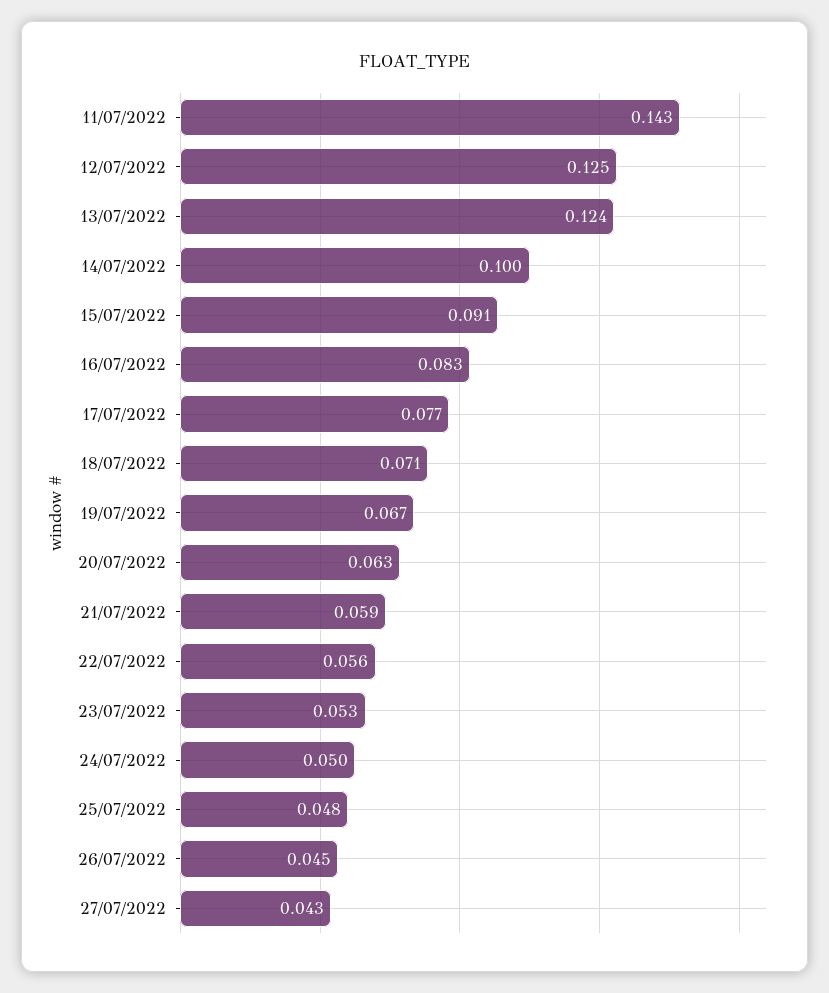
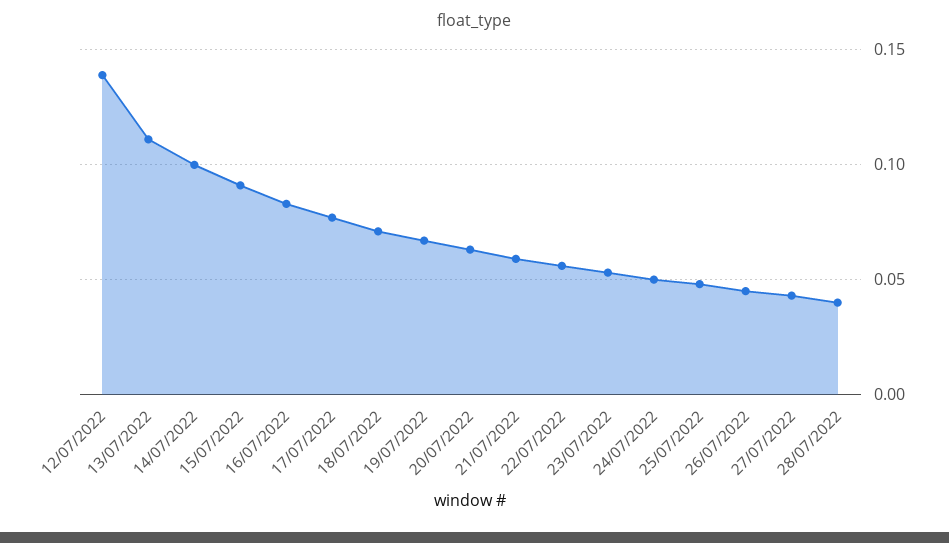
11/07/2022: 0.143 -> none
12/07/2022: 0.125 -> 0.14
13/07/2022: 0.124 -> 0.11
28/07/2022: none -> 0.04

